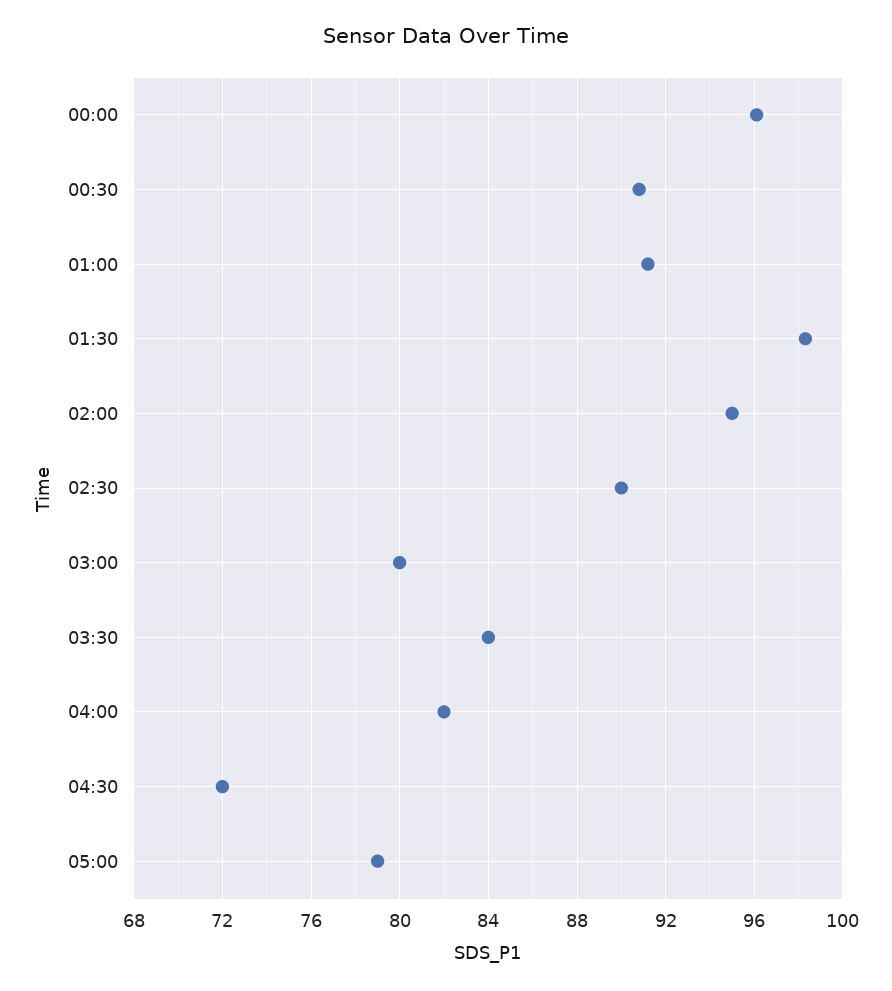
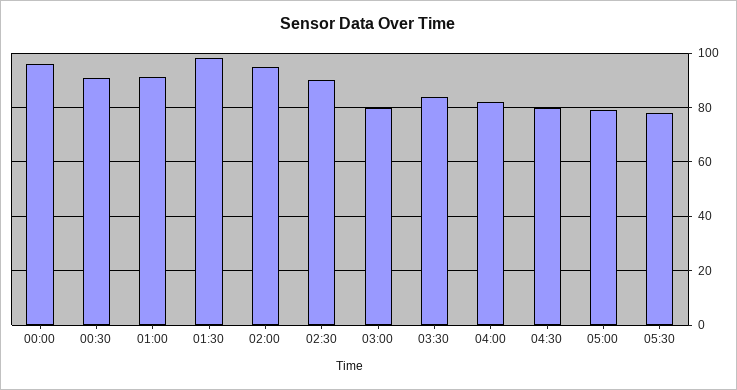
04:30: 72 -> 80
05:30: none -> 77.5

